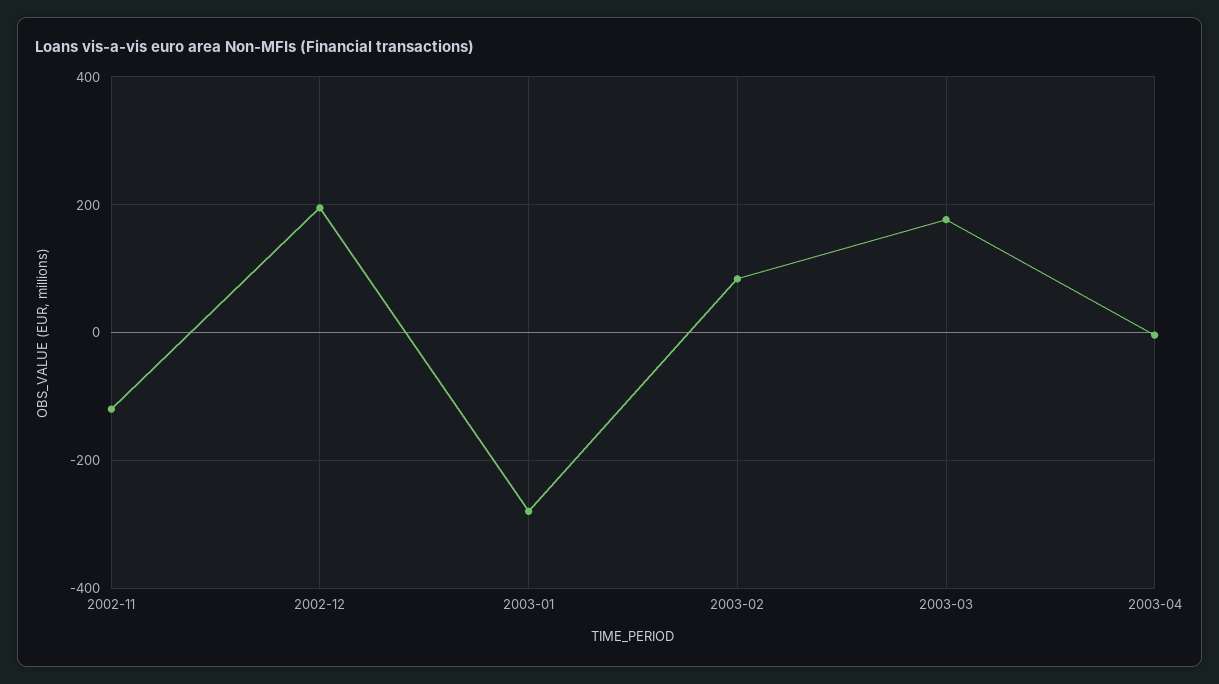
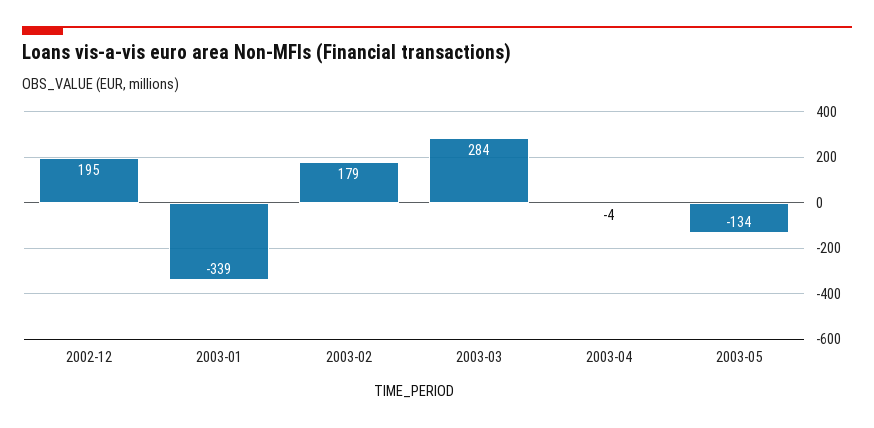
2002-11: -120 -> none
2003-01: -280 -> -339
2003-02: 80 -> 179
2003-03: 180 -> 284
2003-05: none -> -134

